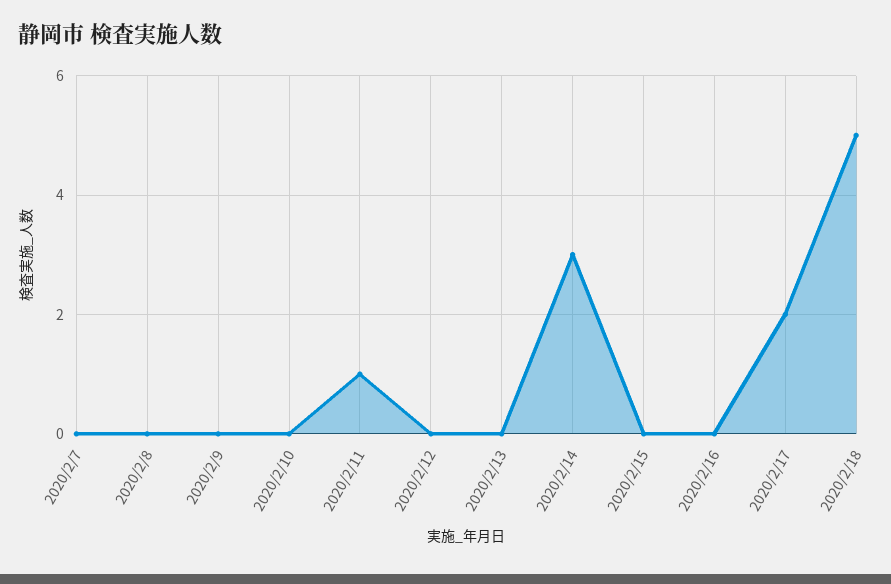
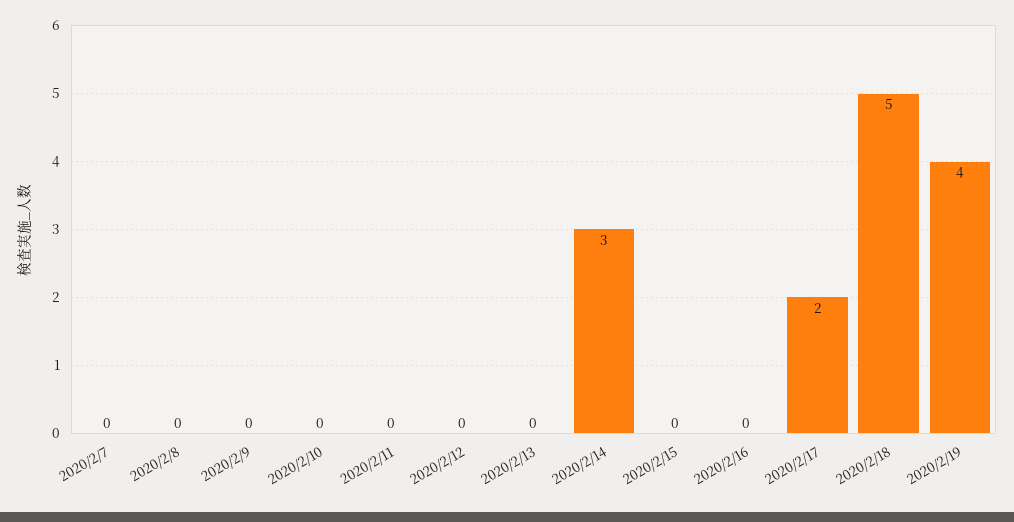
2020/2/11: 1 -> 0
2020/2/19: none -> 4

